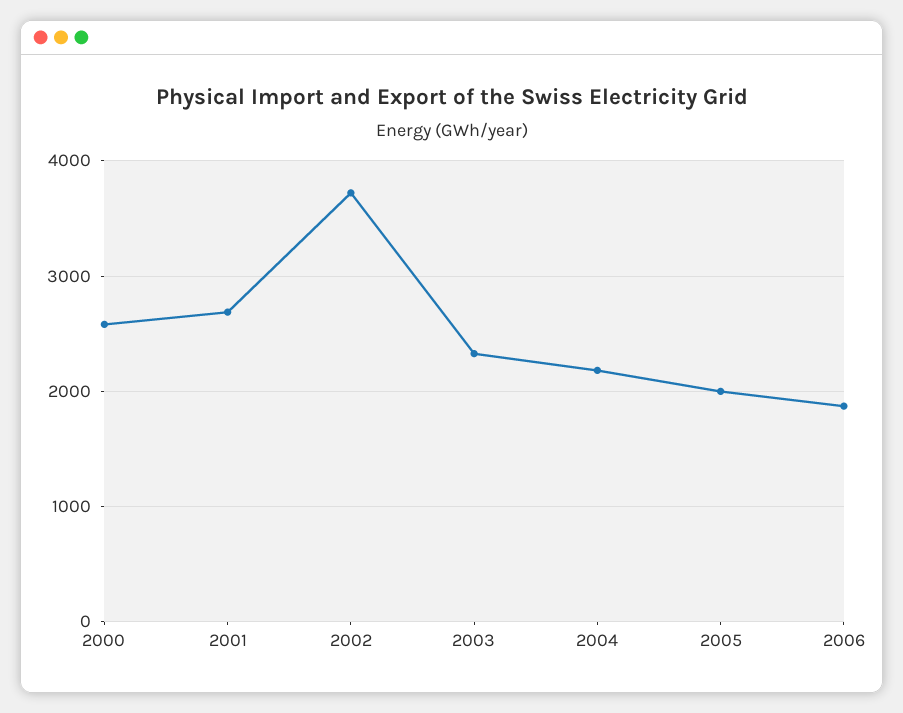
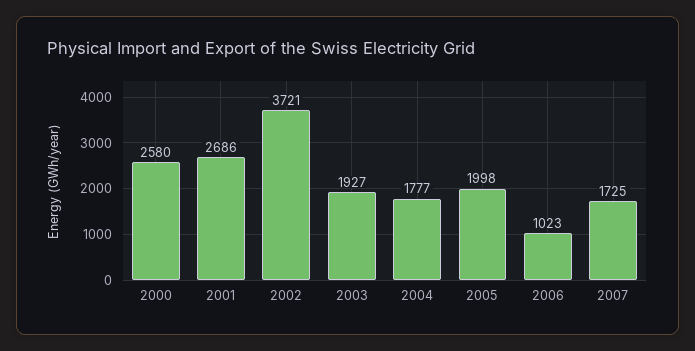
2003: 2300 -> 1927
2004: 2200 -> 1777
2006: 1900 -> 1023
2007: none -> 1725

